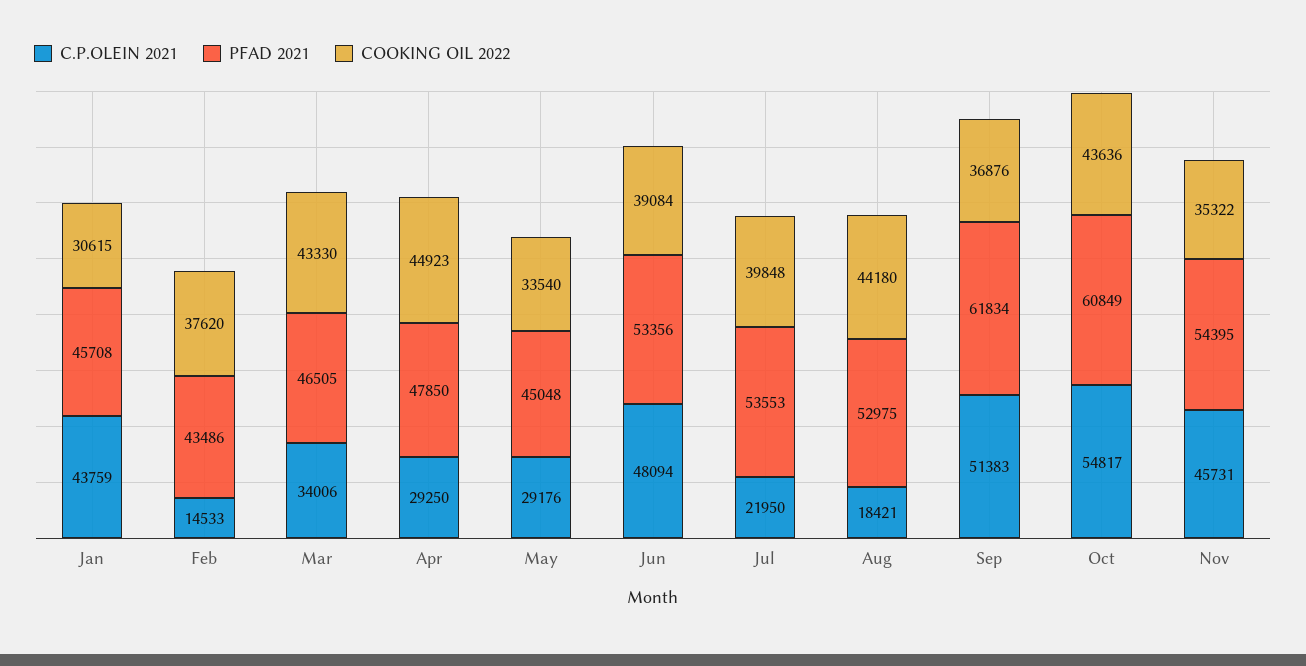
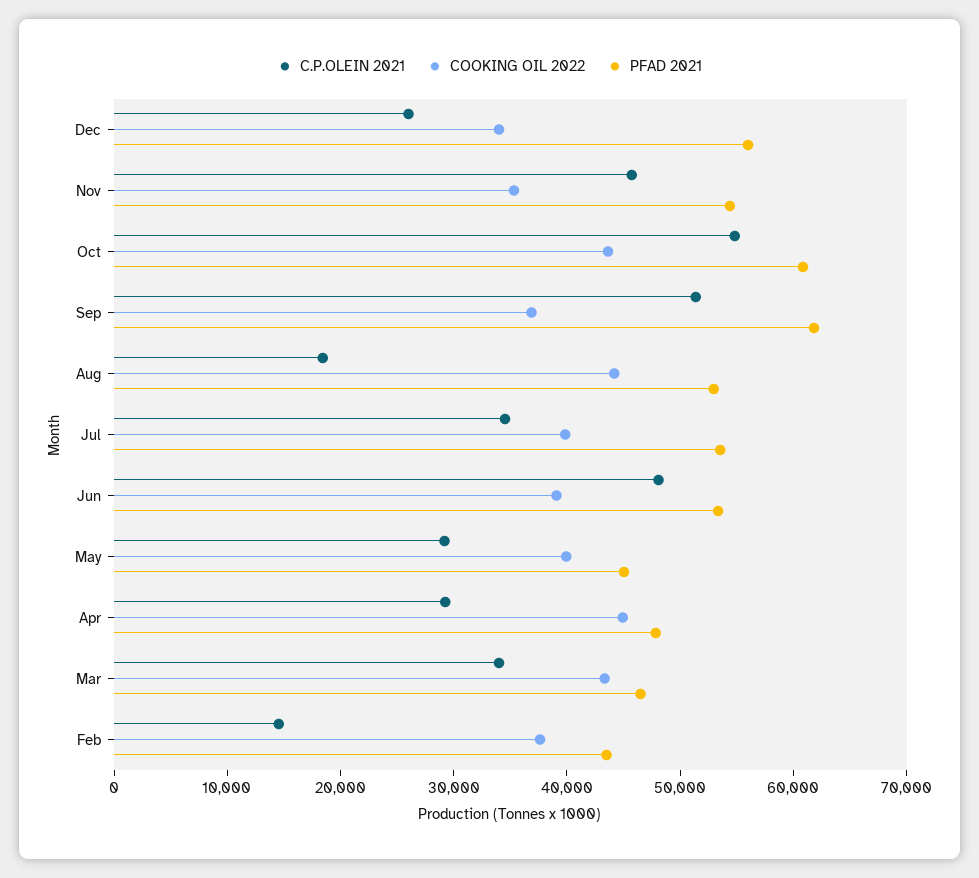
C.P.OLEIN 2021, Jan: 43759 -> none
PFAD 2021, Jan: 45708 -> none
COOKING OIL 2022, Jan: 30615 -> none
COOKING OIL 2022, May: 33540 -> 40000
C.P.OLEIN 2021, Jul: 21950 -> 34000
C.P.OLEIN 2021, Dec: none -> 26000
COOKING OIL 2022, Dec: none -> 34000
PFAD 2021, Dec: none -> 56000

